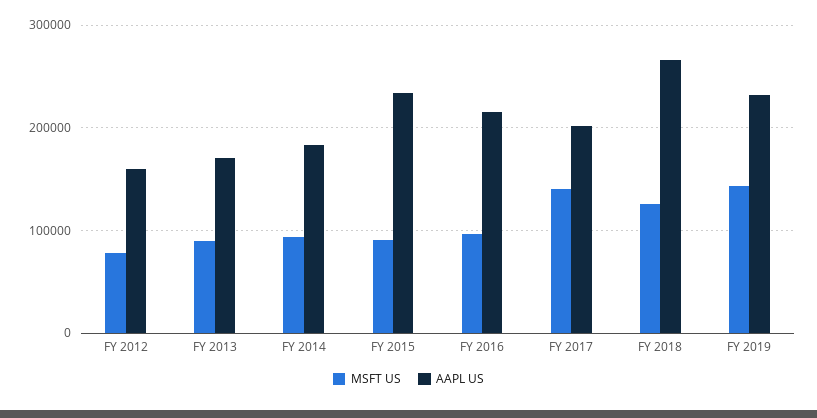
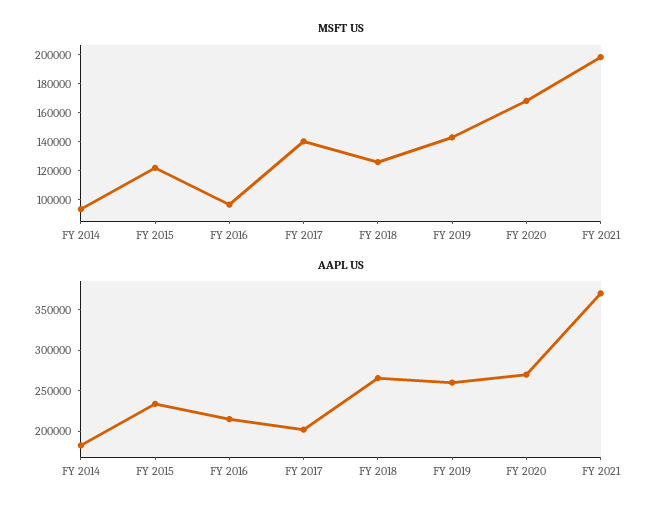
MSFT US, FY 2012: 80000 -> none
AAPL US, FY 2012: 160000 -> none
MSFT US, FY 2013: 90000 -> none
AAPL US, FY 2013: 170000 -> none
MSFT US, FY 2015: 90000 -> 120000
AAPL US, FY 2019: 230000 -> 260000
MSFT US, FY 2020: none -> 170000
MSFT US, FY 2021: none -> 200000
AAPL US, FY 2020: none -> 270000
AAPL US, FY 2021: none -> 370000

